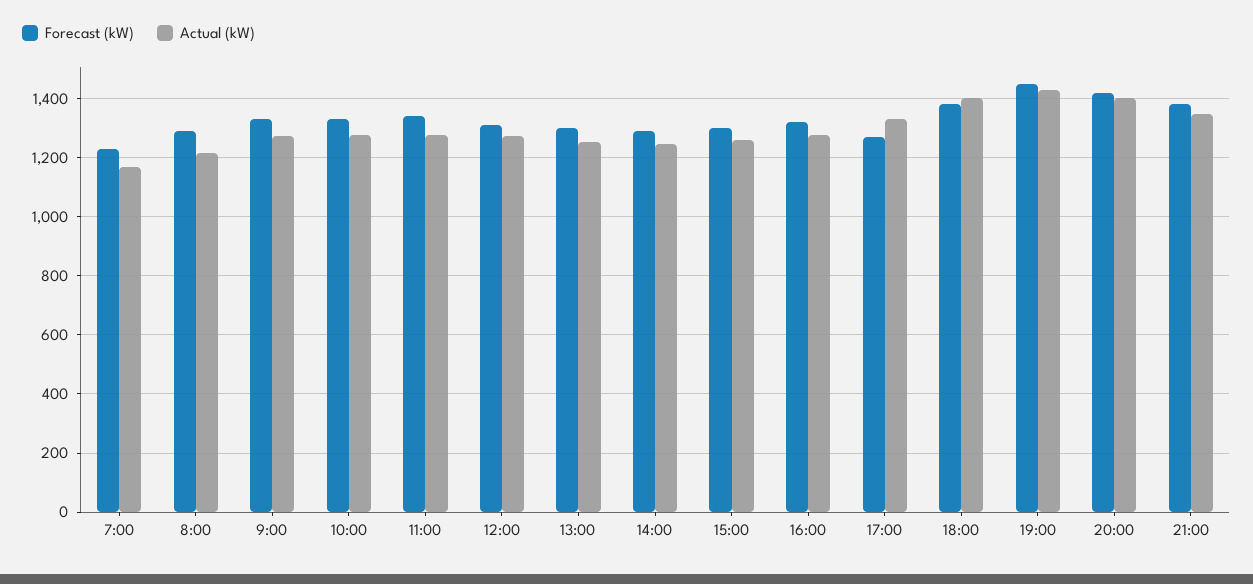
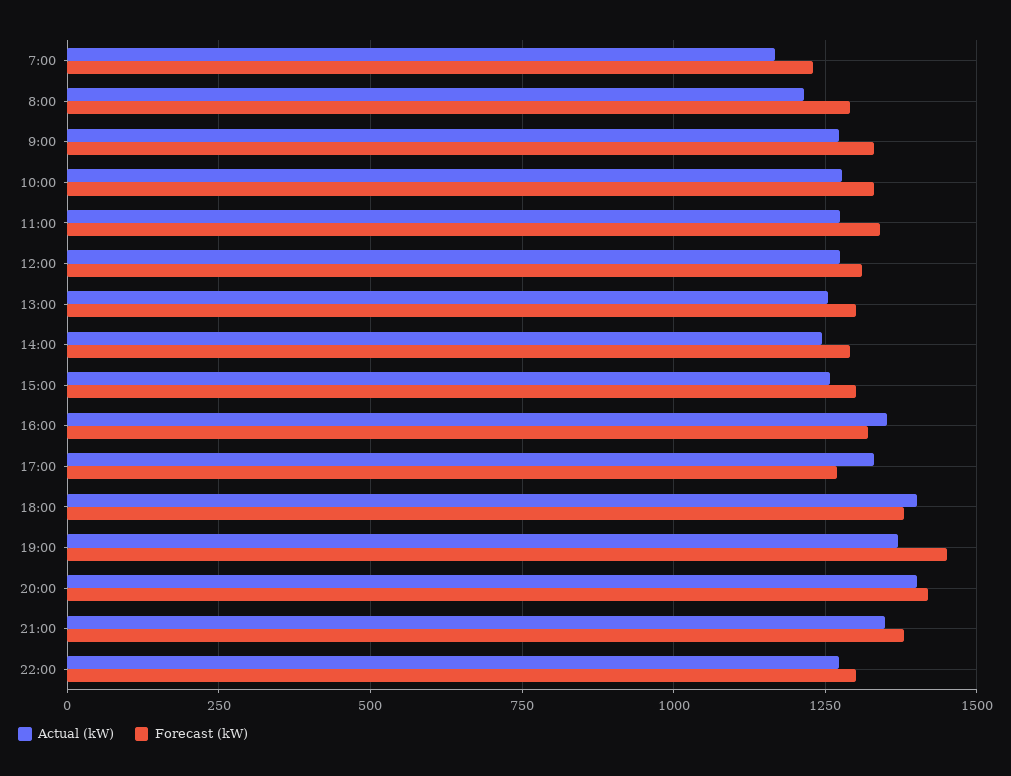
Actual (kW), 16:00: 1275 -> 1350
Actual (kW), 19:00: 1425 -> 1375
Actual (kW), 22:00: none -> 1275
Forecast (kW), 22:00: none -> 1300

